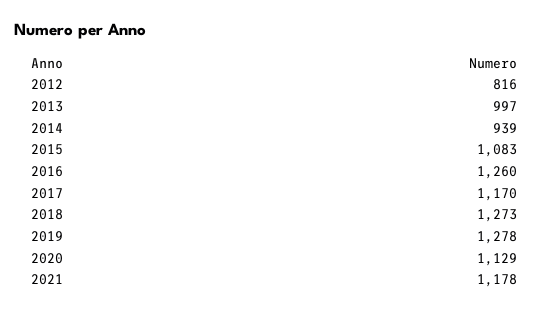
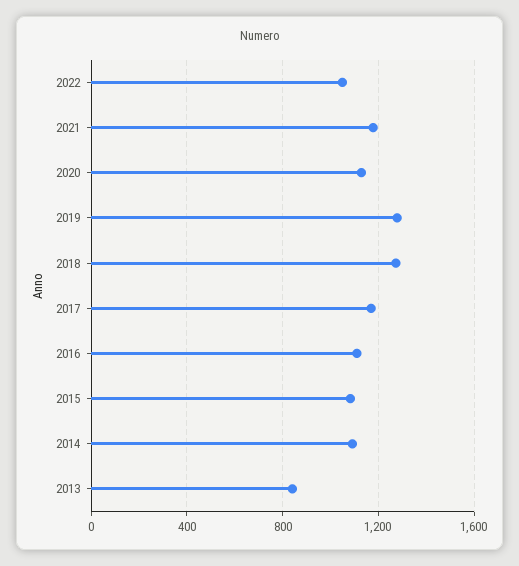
2012: 816 -> none
2013: 997 -> 850
2014: 939 -> 1100
2016: 1260 -> 1100
2022: none -> 1050

